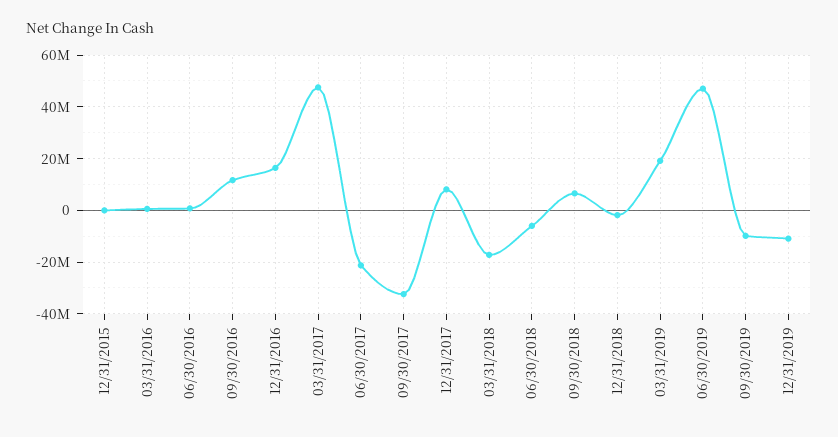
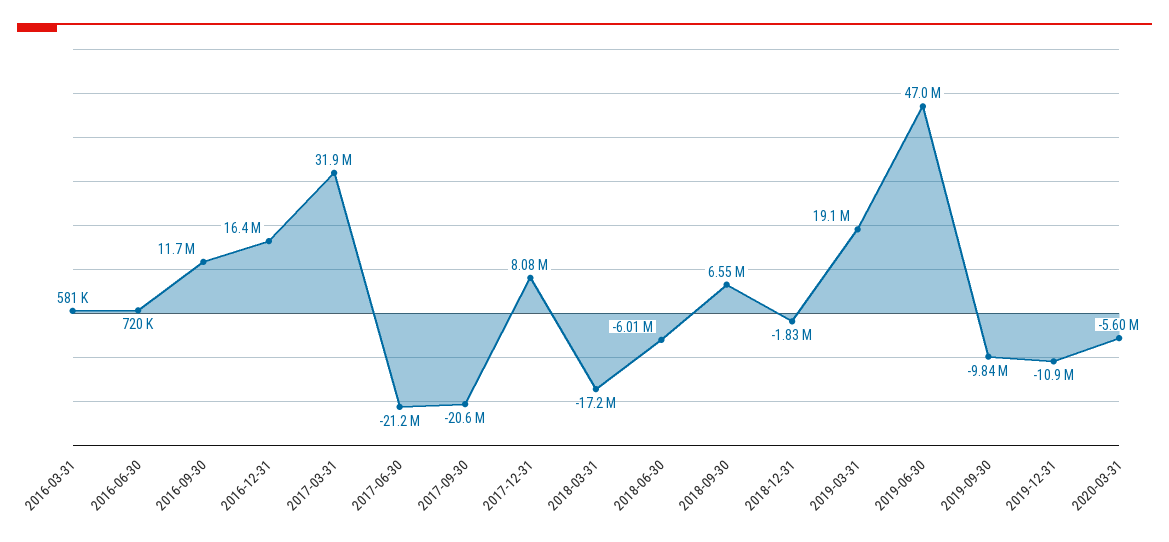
12/31/2015: 0 -> none
03/31/2017: 47500000 -> 31900000
09/30/2017: -32500000 -> -20600000
2020-03-31: none -> -5600000

